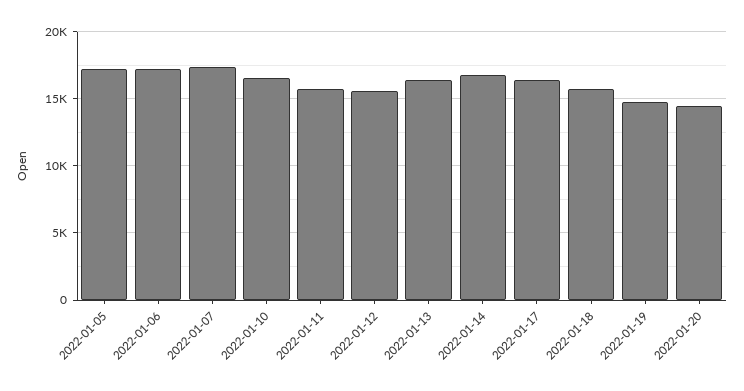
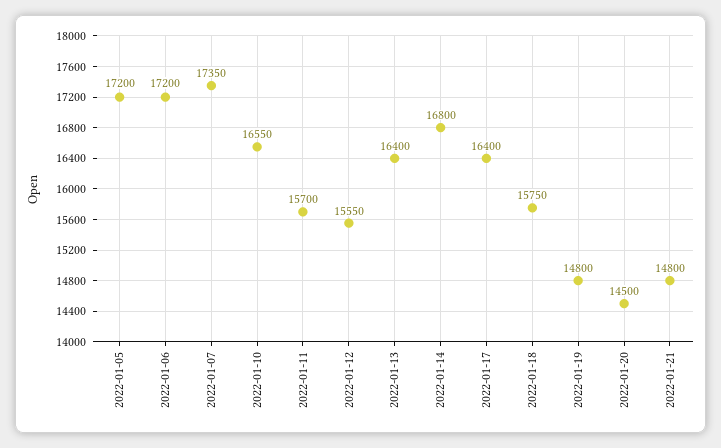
2022-01-21: none -> 14800

